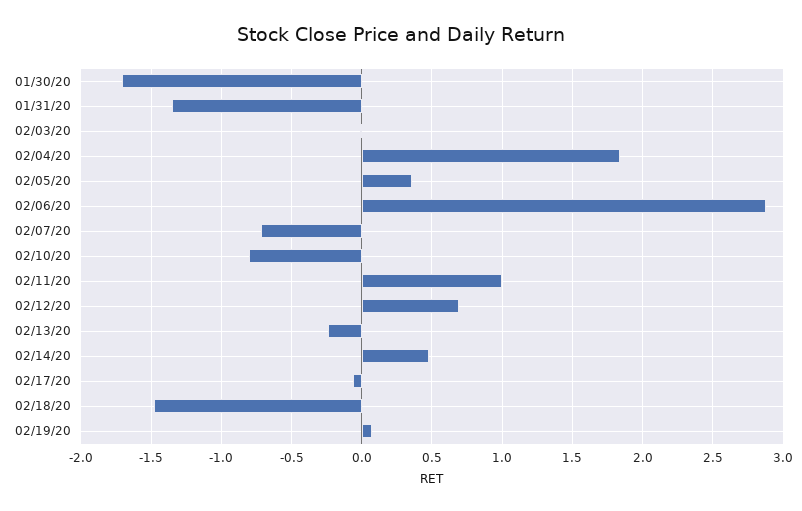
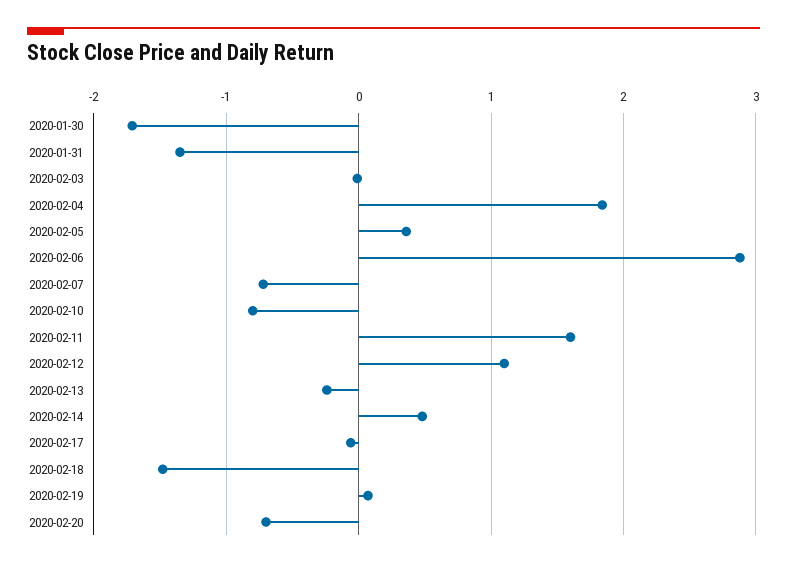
02/11/20: 1 -> 1.6
02/12/20: 0.7 -> 1.1
2020-02-20: none -> -0.7

